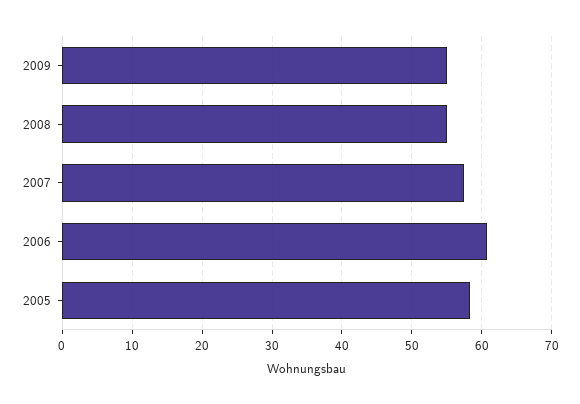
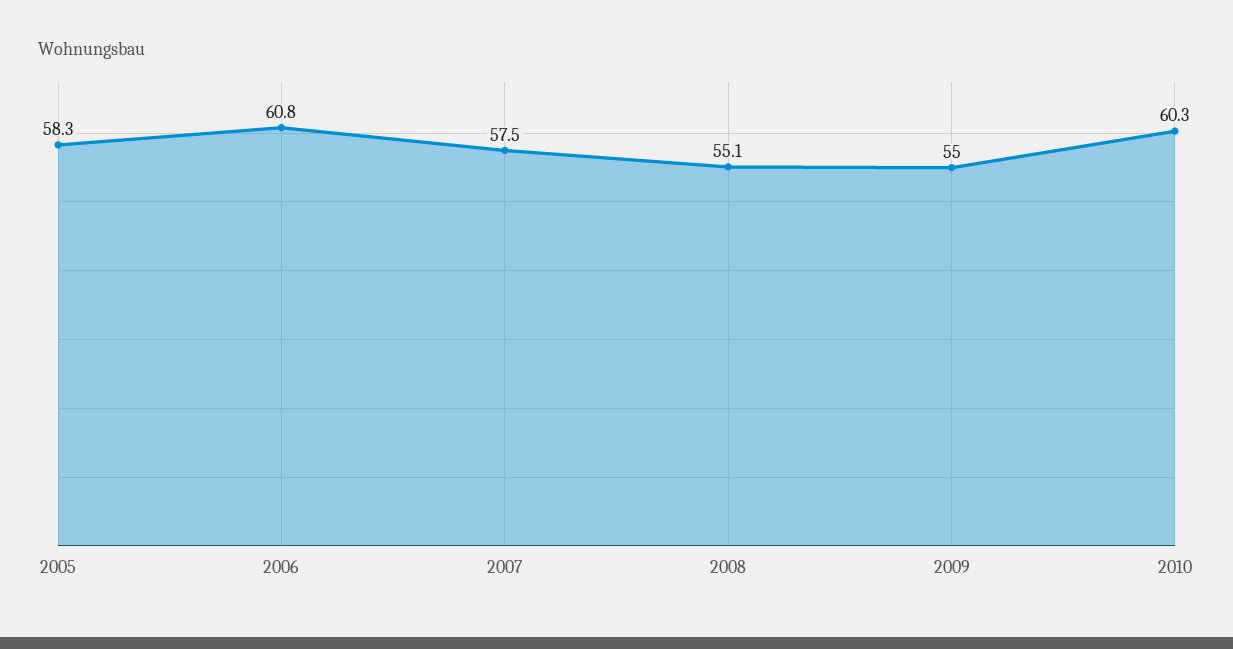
2010: none -> 60.3

